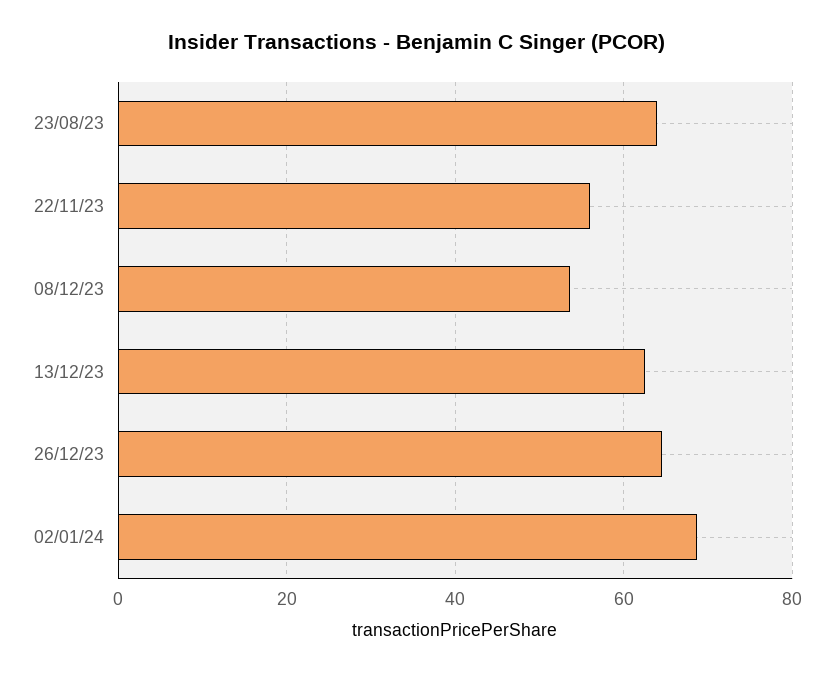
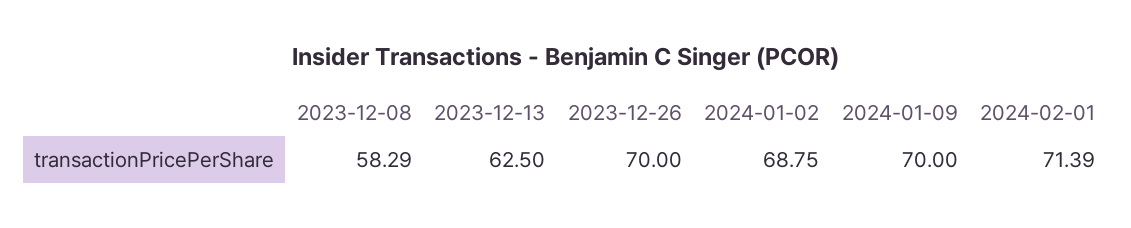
23/08/23: 64 -> none
22/11/23: 56 -> none
08/12/23: 54 -> 58.29
26/12/23: 64 -> 70
2024-01-09: none -> 70
2024-02-01: none -> 71.39

